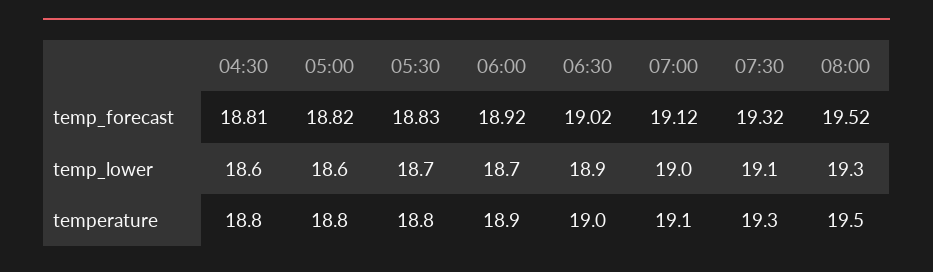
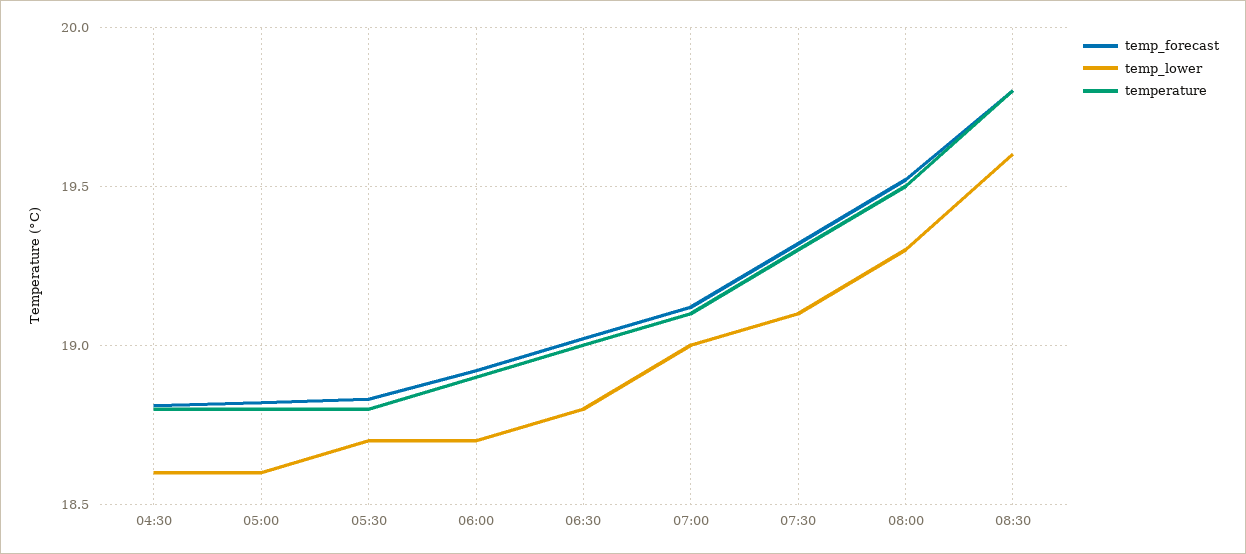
temp_lower, 06:30: 18.9 -> 18.8
temp_forecast, 08:30: none -> 19.8
temp_lower, 08:30: none -> 19.6
temperature, 08:30: none -> 19.8

